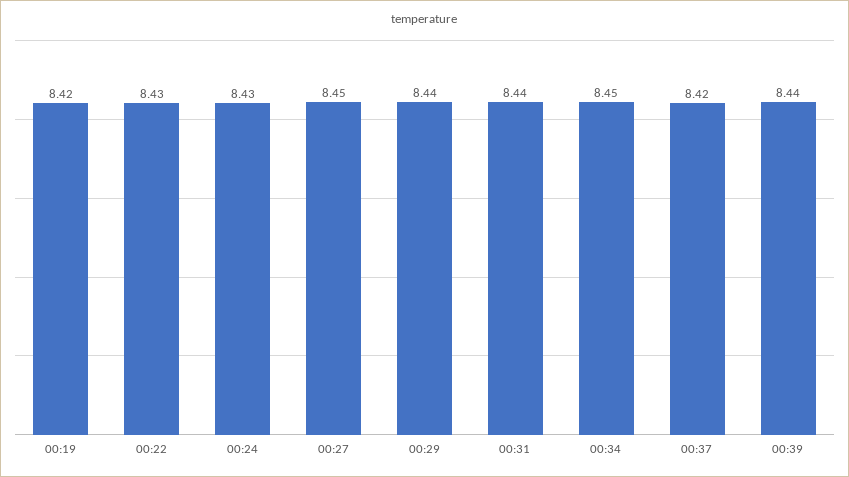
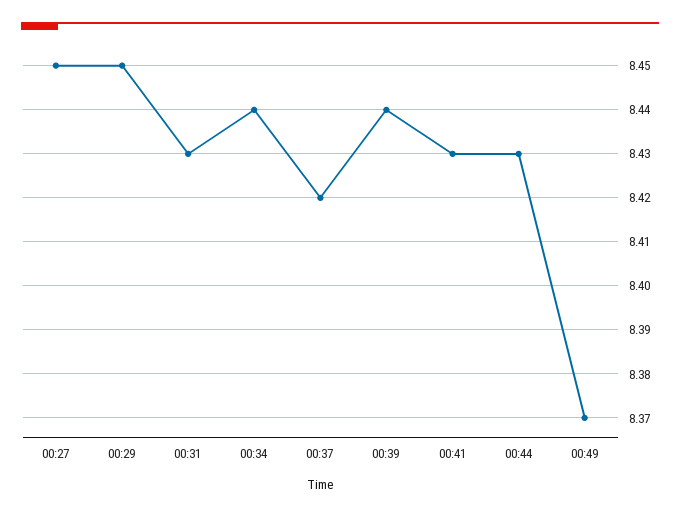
00:19: 8.42 -> none
00:22: 8.43 -> none
00:24: 8.43 -> none
00:29: 8.44 -> 8.45
00:31: 8.44 -> 8.43
00:34: 8.45 -> 8.44
00:41: none -> 8.43
00:44: none -> 8.43
00:49: none -> 8.37

